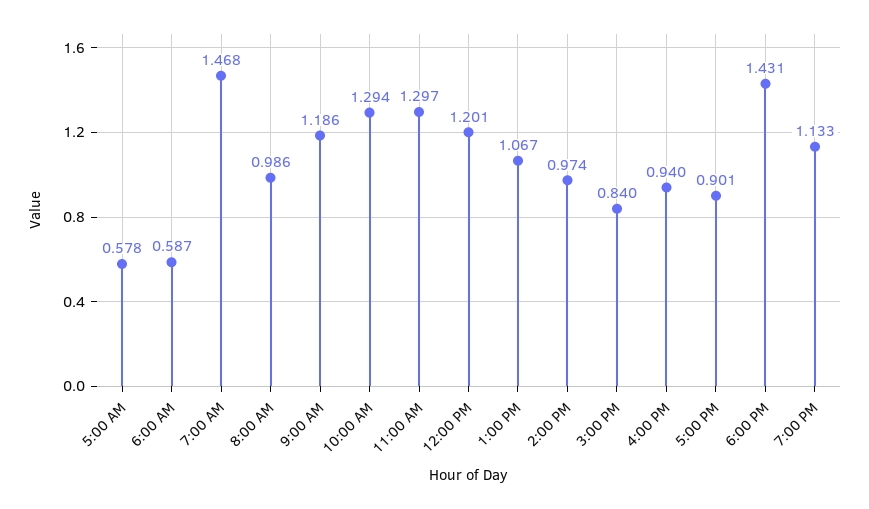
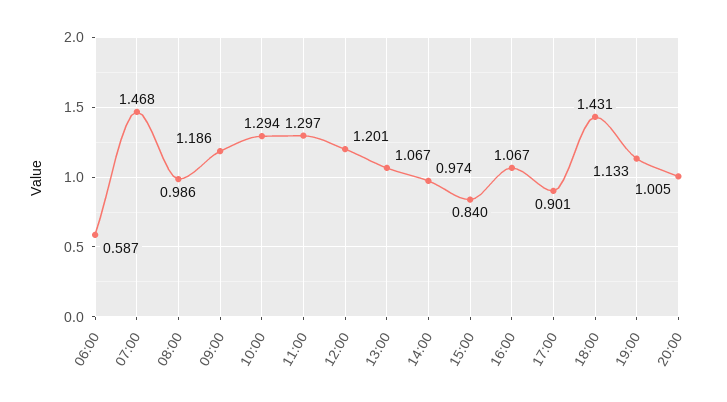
5:00 AM: 0.578 -> none
4:00 PM: 0.94 -> 1.067
20:00: none -> 1.005

